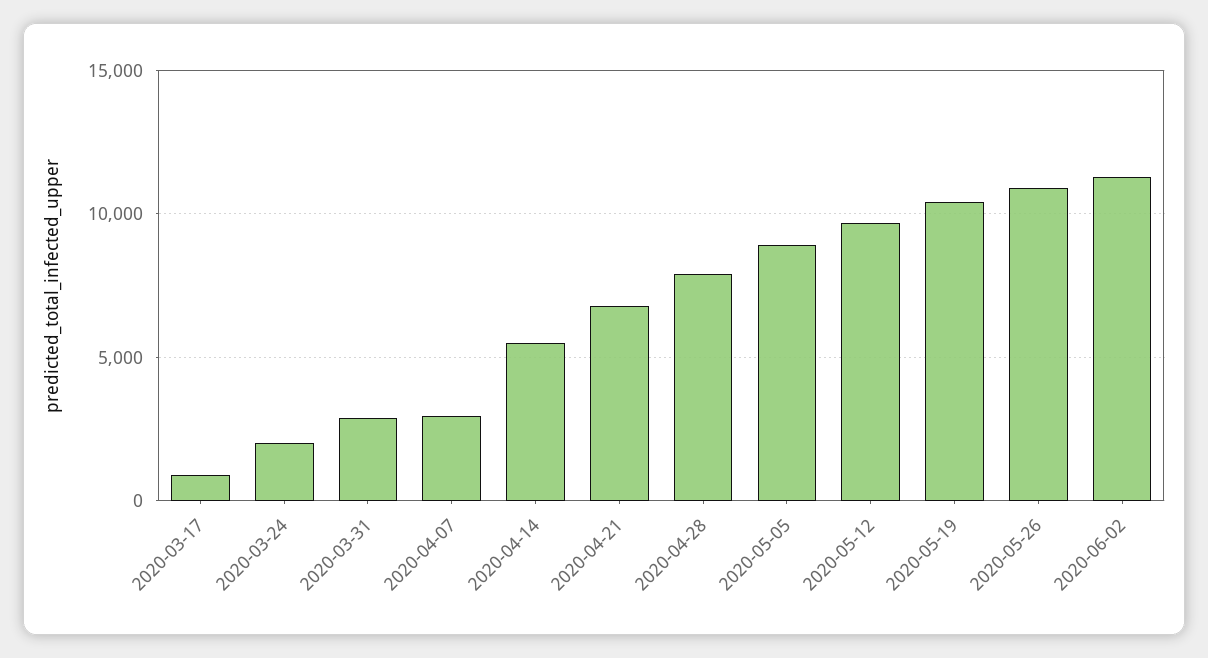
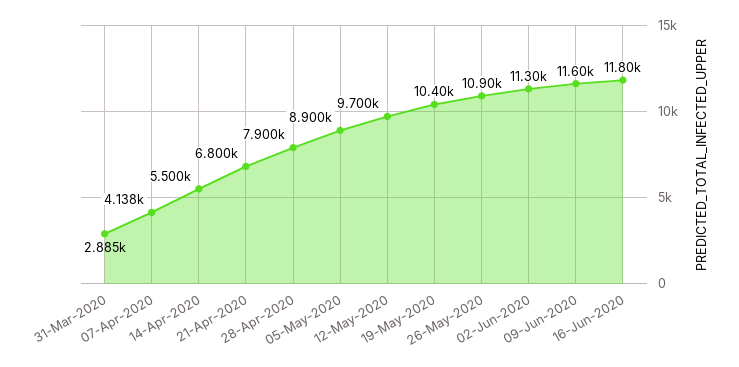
2020-03-17: 1000 -> none
2020-03-24: 2000 -> none
2020-04-07: 3000 -> 4138
09-Jun-2020: none -> 11600
16-Jun-2020: none -> 11800

